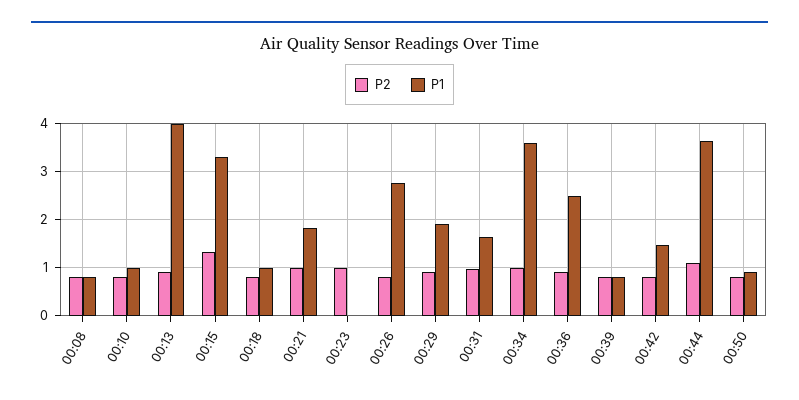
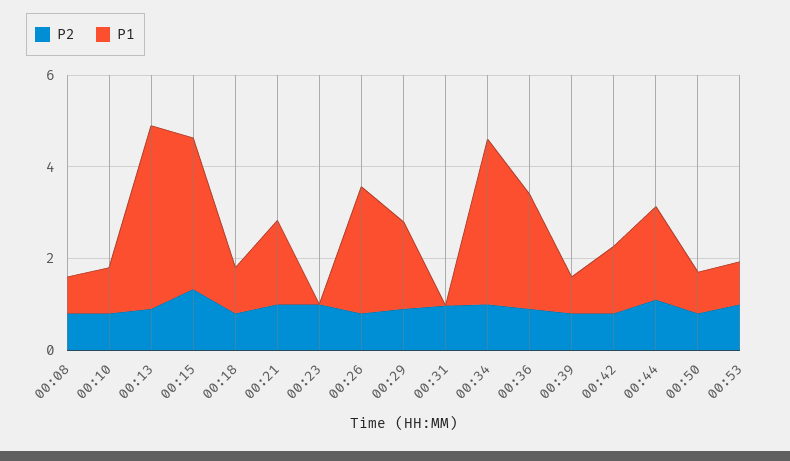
P1, 00:31: 1.6 -> 0
P1, 00:44: 3.6 -> 2
P2, 00:53: none -> 1
P1, 00:53: none -> 1

